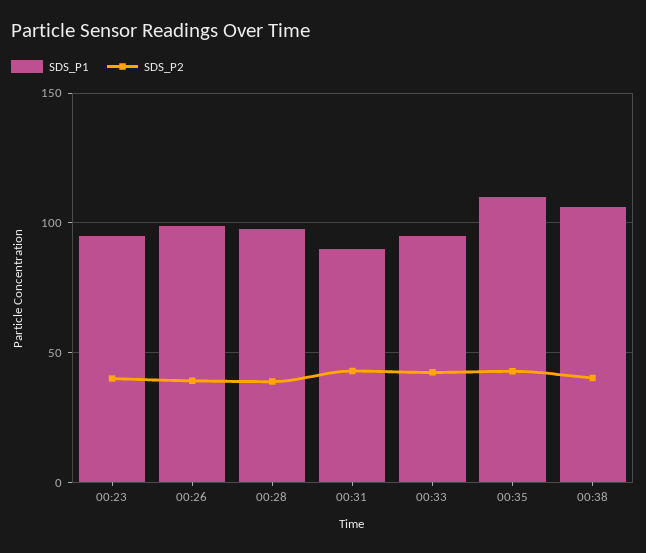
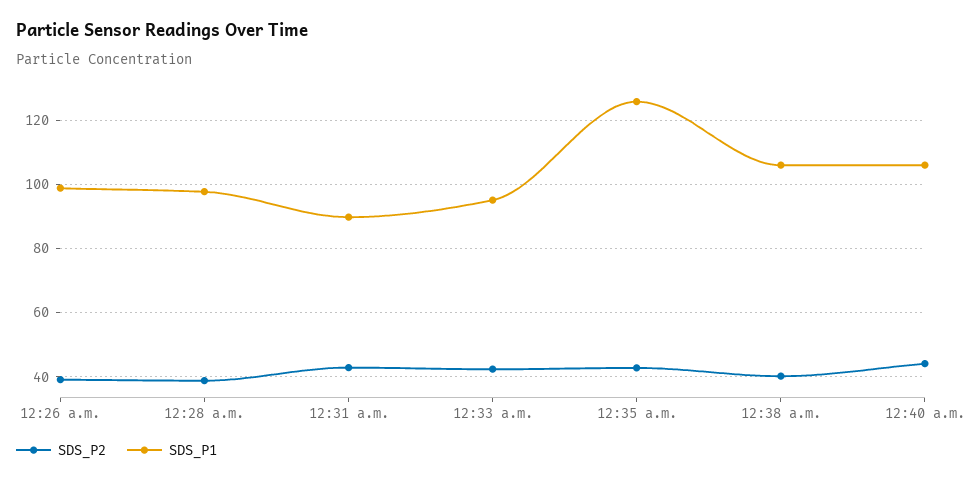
SDS_P1, 00:23: 95 -> none
SDS_P2, 00:23: 40 -> none
SDS_P1, 00:35: 110 -> 126
SDS_P2, 12:40 a.m.: none -> 44
SDS_P1, 12:40 a.m.: none -> 106

